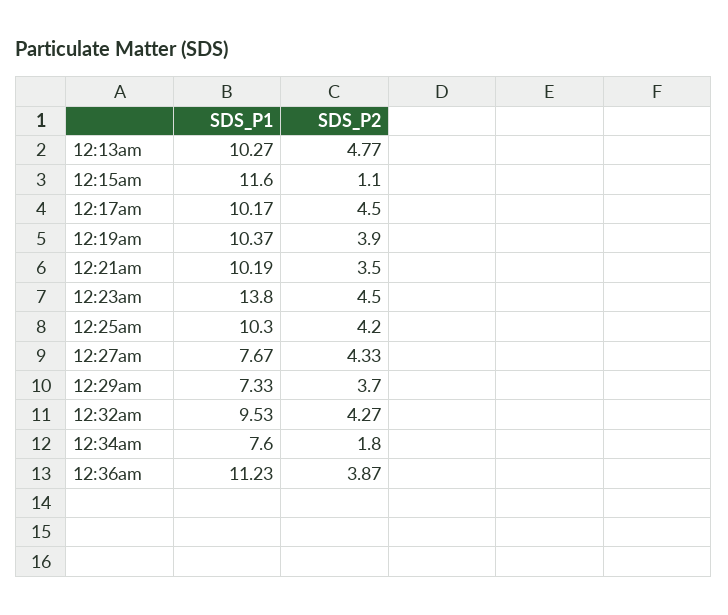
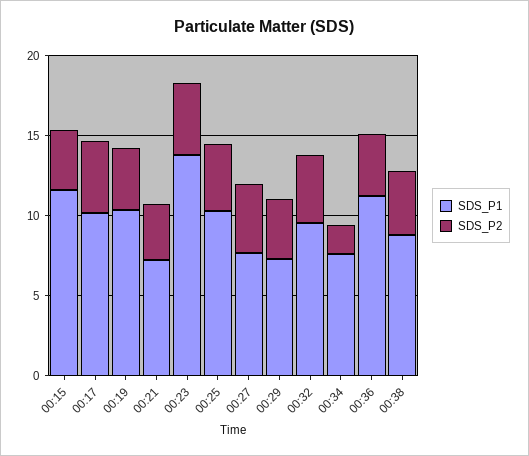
SDS_P1, 12:13am: 10.27 -> none
SDS_P2, 12:13am: 4.77 -> none
SDS_P2, 12:15am: 1.1 -> 4
SDS_P1, 12:21am: 10.19 -> 7
SDS_P1, 00:38: none -> 9
SDS_P2, 00:38: none -> 4

